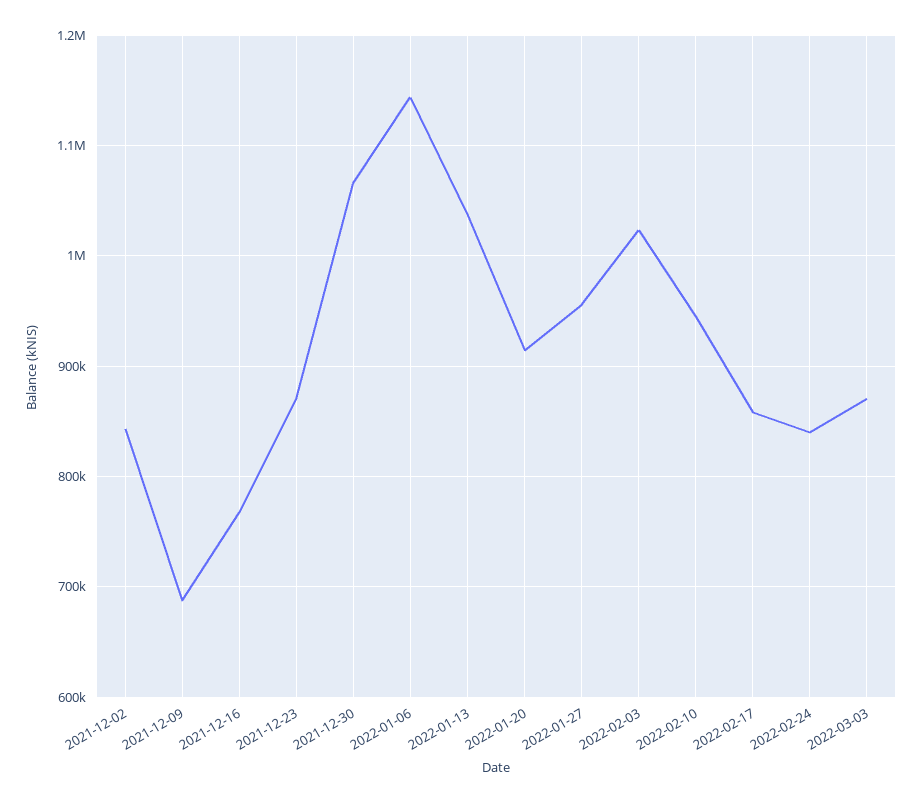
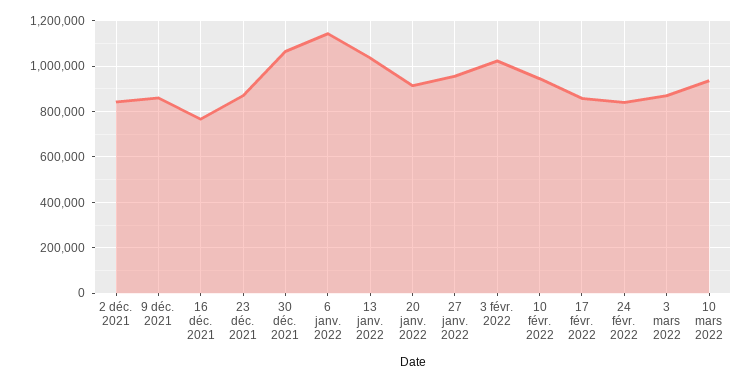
2021-12-09: 690000 -> 850000
10 mars 2022: none -> 950000

